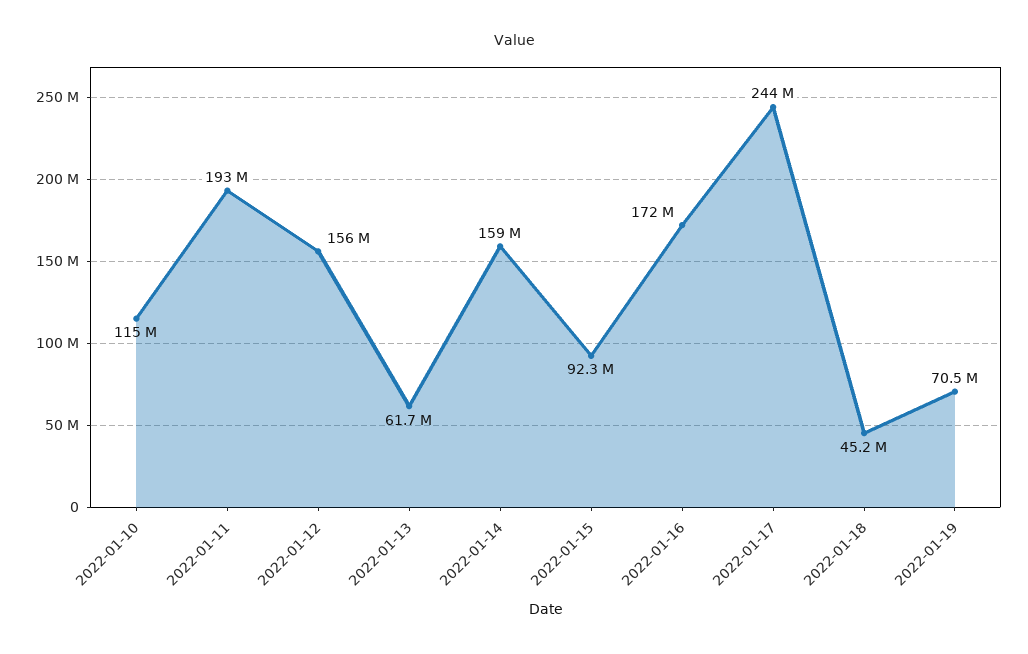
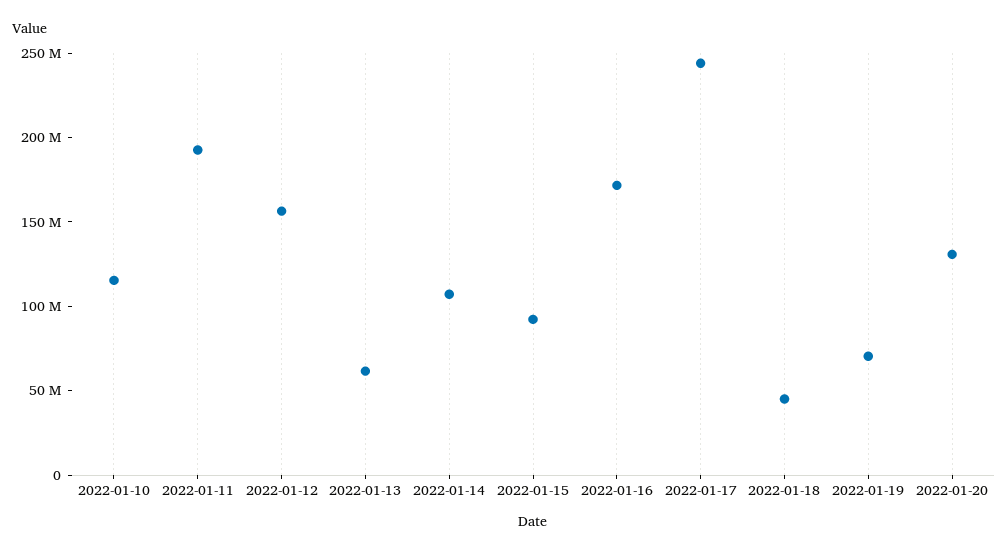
2022-01-14: 159000000 -> 110000000
2022-01-20: none -> 130000000

